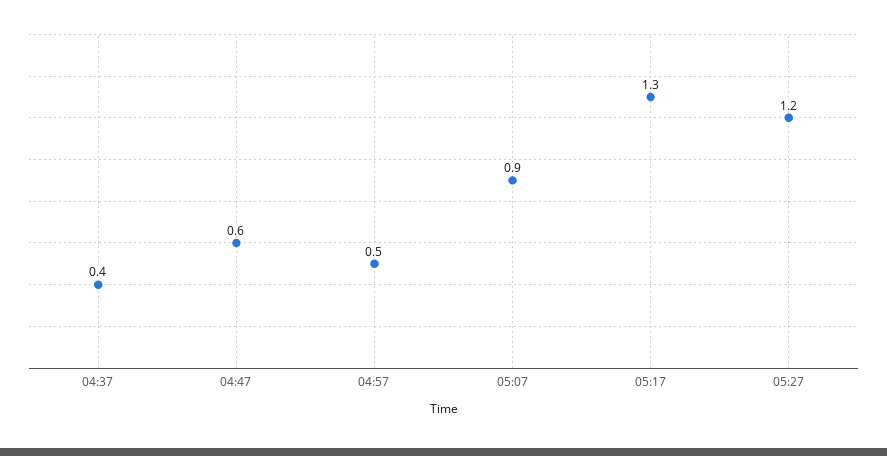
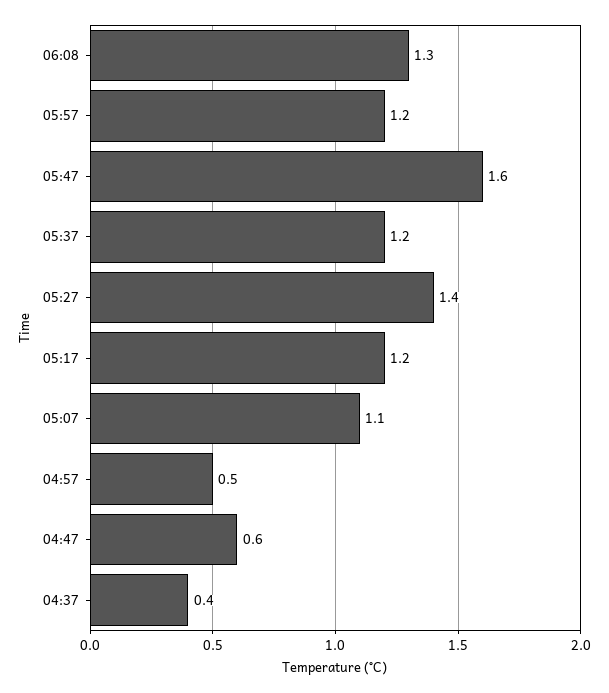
05:07: 0.9 -> 1.1
05:17: 1.3 -> 1.2
05:27: 1.2 -> 1.4
06:08: none -> 1.3
05:57: none -> 1.2
05:47: none -> 1.6
05:37: none -> 1.2

